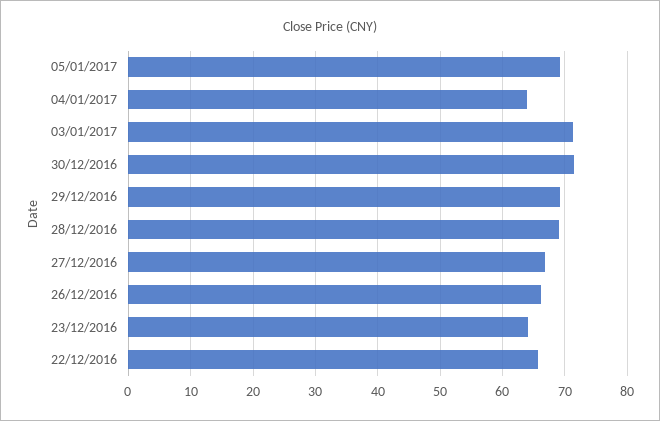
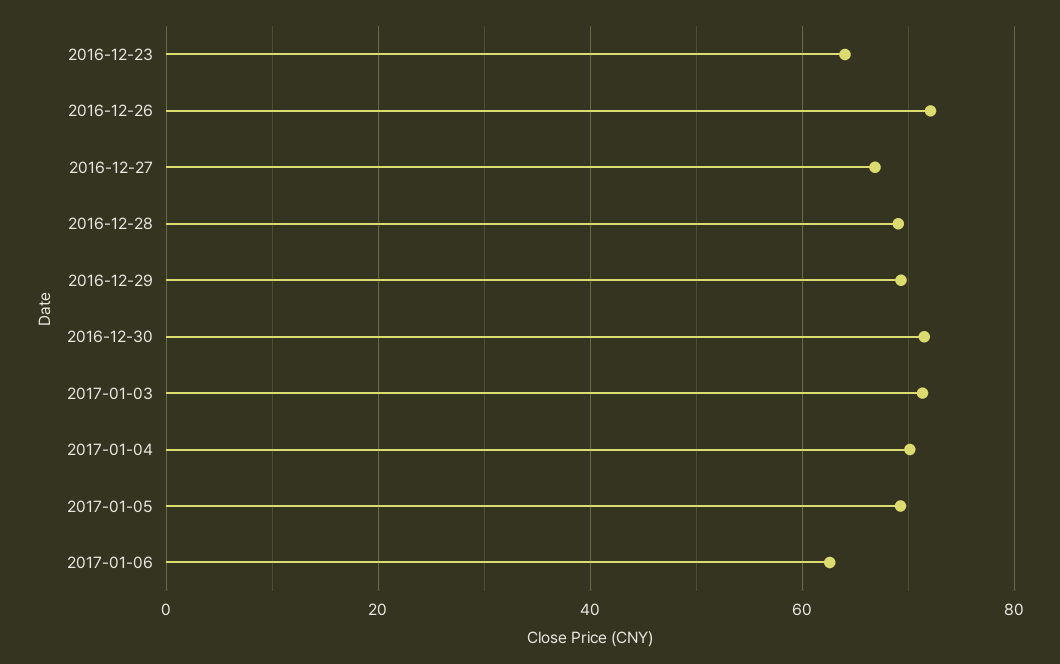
04/01/2017: 64 -> 70
26/12/2016: 66 -> 72
22/12/2016: 66 -> none
2017-01-06: none -> 62

